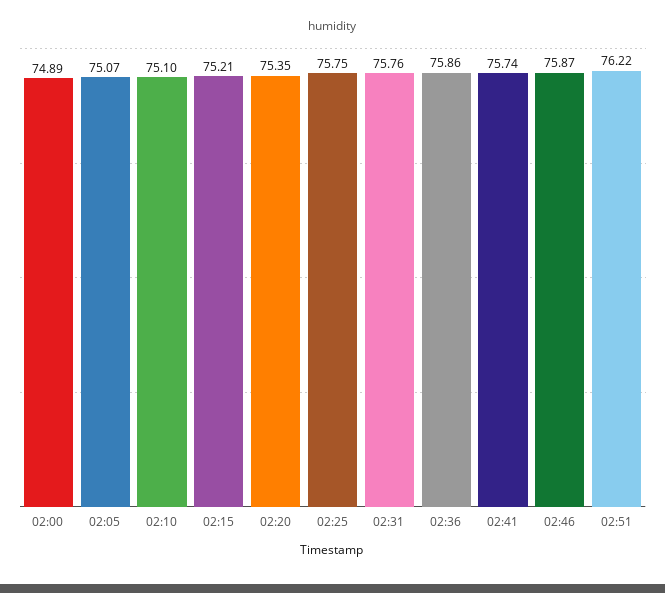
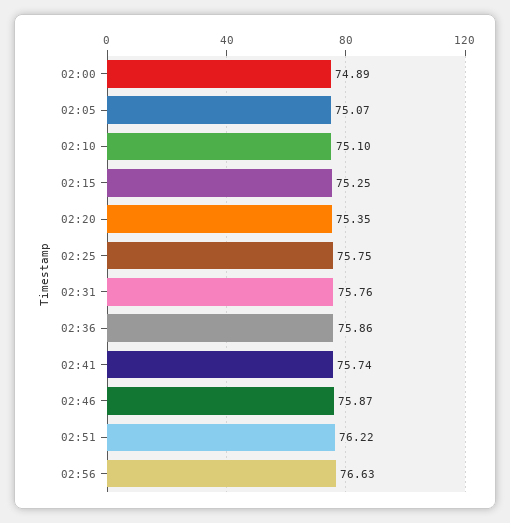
02:15: 75.21 -> 75.25
02:56: none -> 76.63

